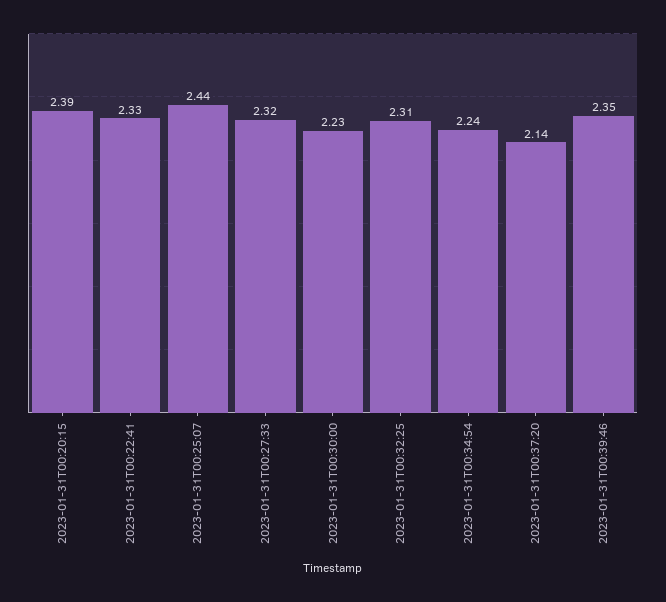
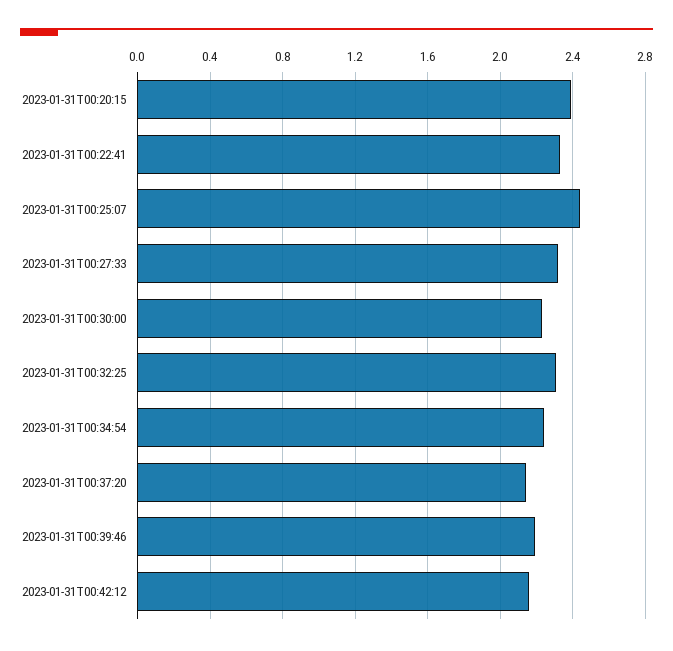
2023-01-31T00:39:46: 2.35 -> 2.2
2023-01-31T00:42:12: none -> 2.15

